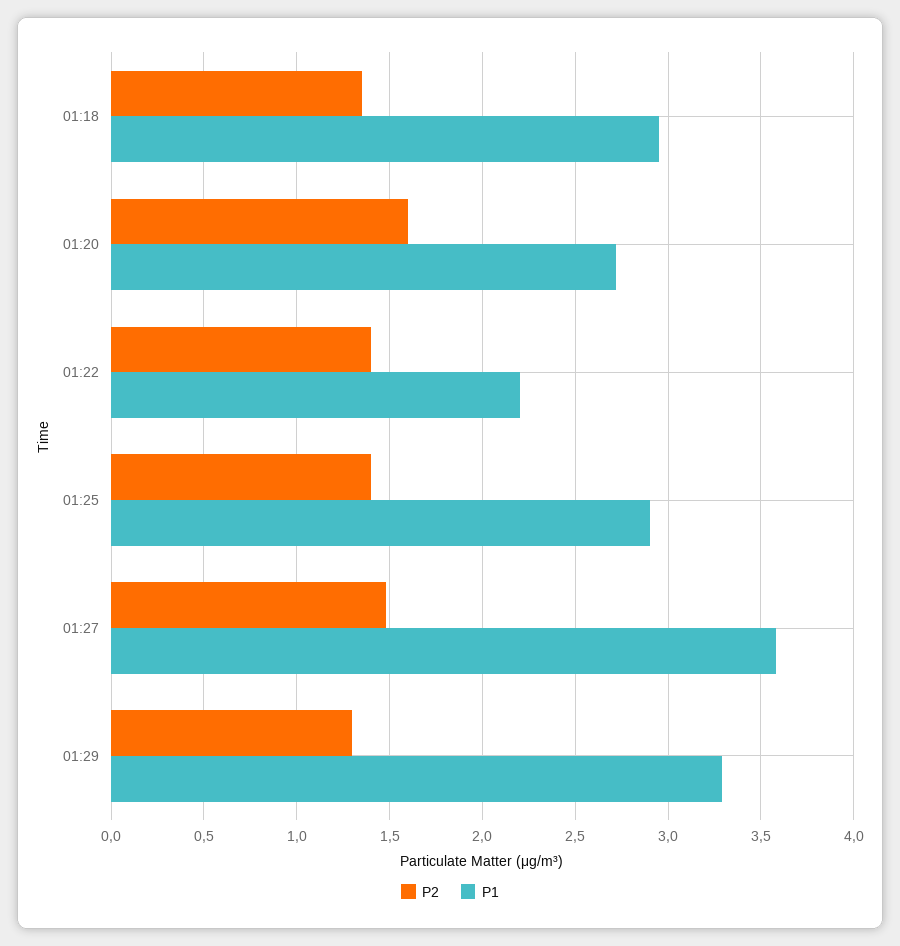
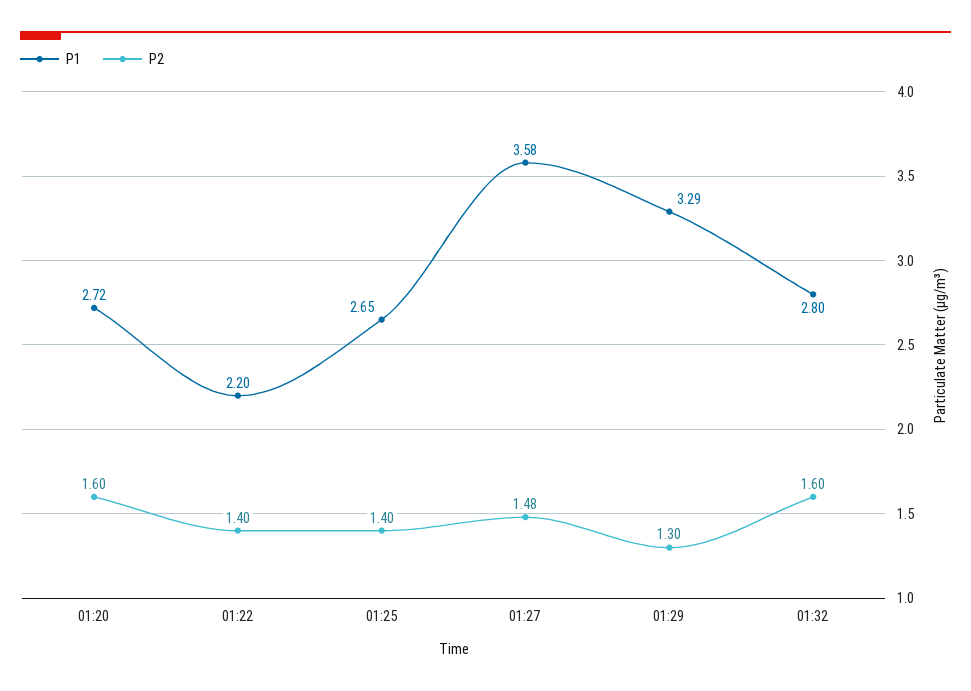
P2, 01:18: 1.35 -> none
P1, 01:18: 2.95 -> none
P1, 01:25: 2.9 -> 2.65
P1, 01:32: none -> 2.8
P2, 01:32: none -> 1.6

